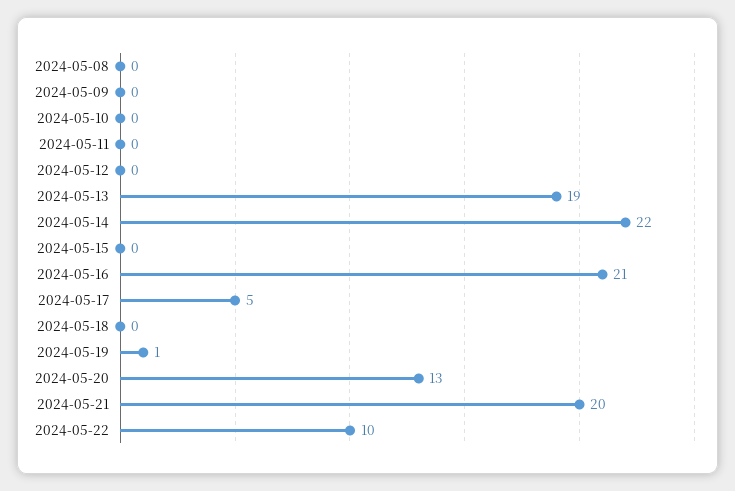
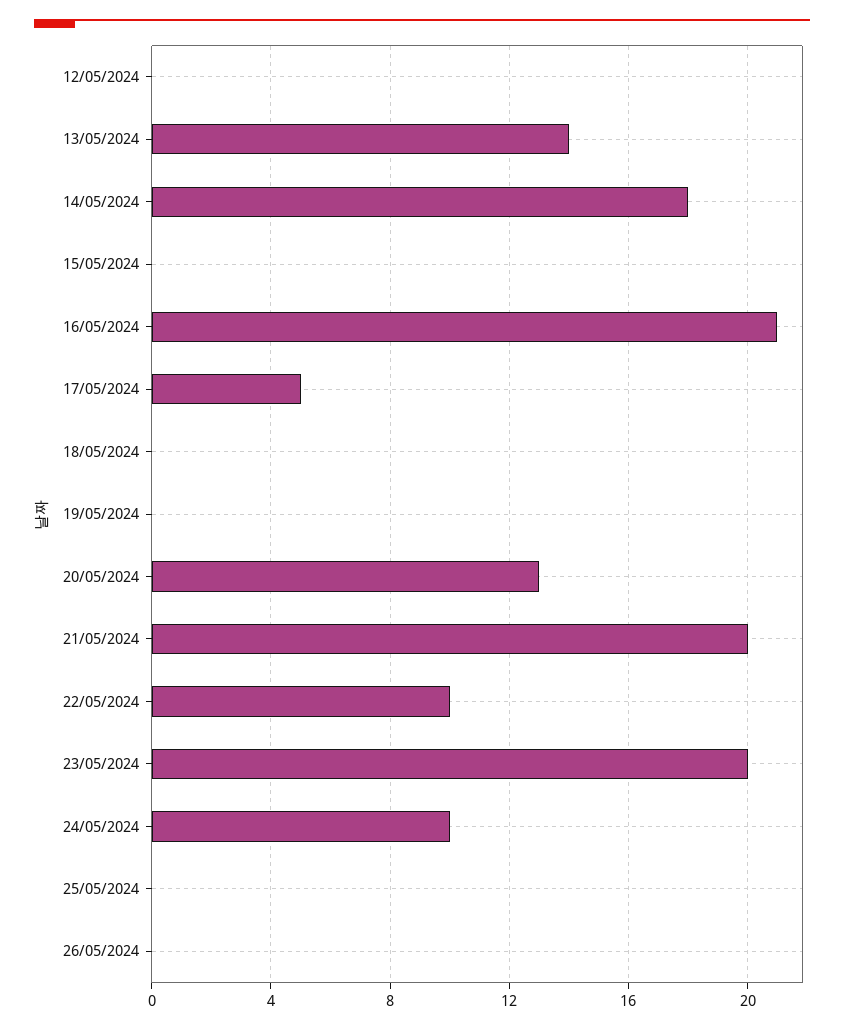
2024-05-08: 0 -> none
2024-05-09: 0 -> none
2024-05-10: 0 -> none
2024-05-11: 0 -> none
2024-05-13: 19 -> 14
2024-05-14: 22 -> 18
2024-05-19: 1 -> 0
23/05/2024: none -> 20
24/05/2024: none -> 10
25/05/2024: none -> 0
26/05/2024: none -> 0

